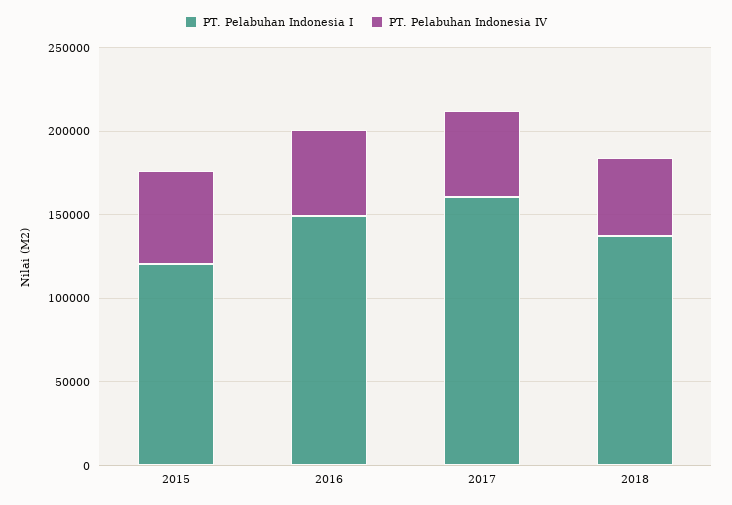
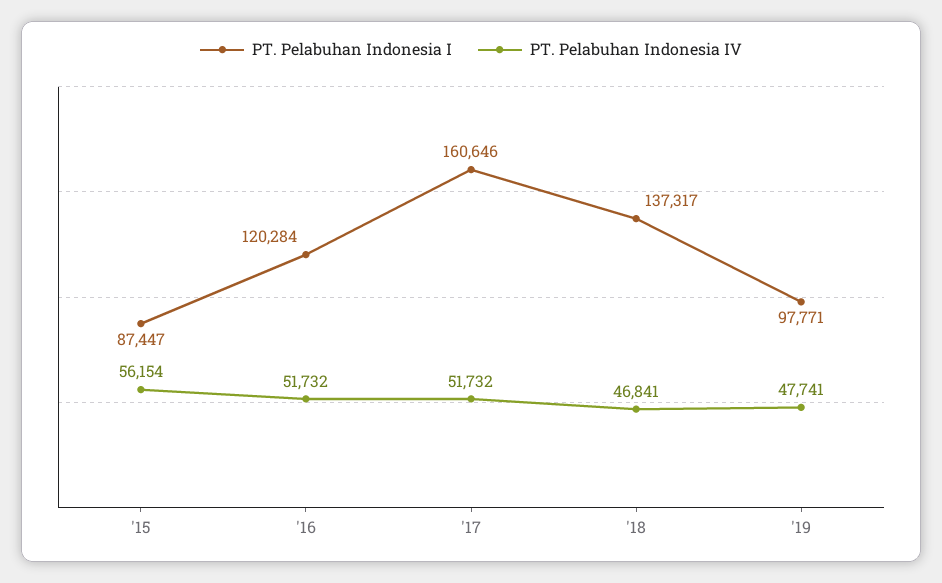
PT. Pelabuhan Indonesia I, 2015: 120000 -> 87447
PT. Pelabuhan Indonesia I, 2016: 150000 -> 120284
PT. Pelabuhan Indonesia I, '19: none -> 97771
PT. Pelabuhan Indonesia IV, '19: none -> 47741

